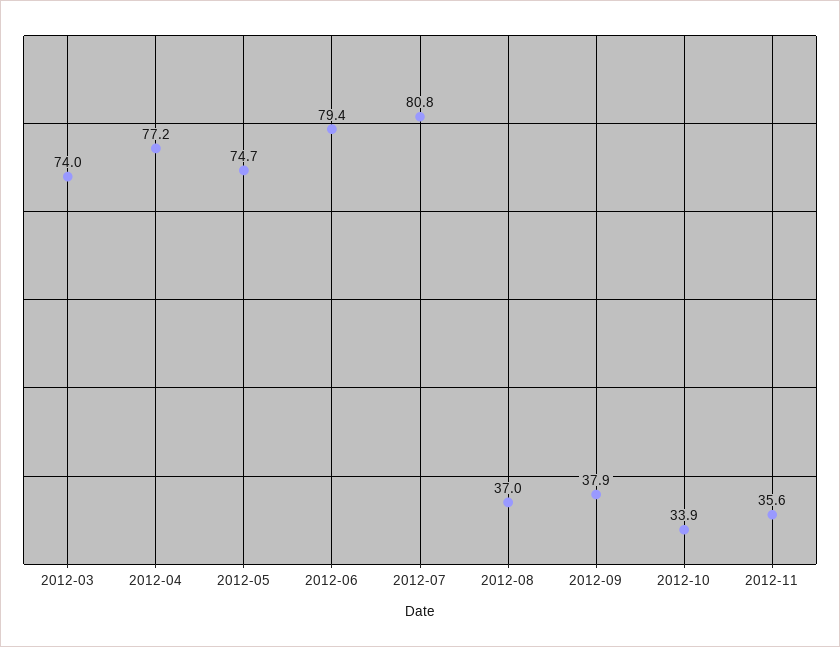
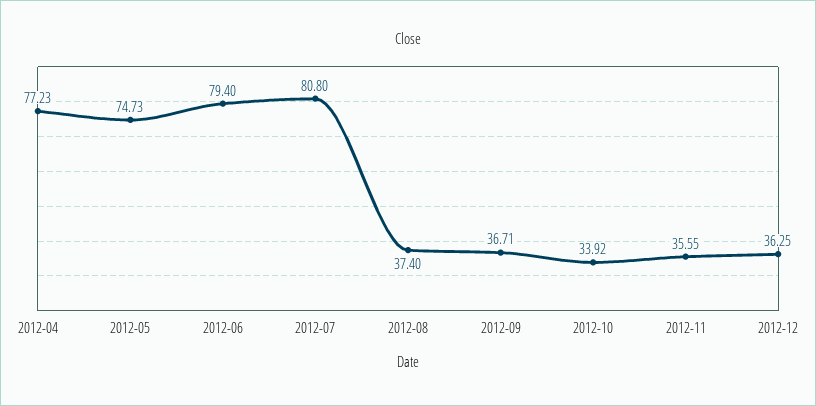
2012-03: 74 -> none
2012-08: 37 -> 37.4
2012-09: 37.9 -> 36.71
2012-12: none -> 36.25

